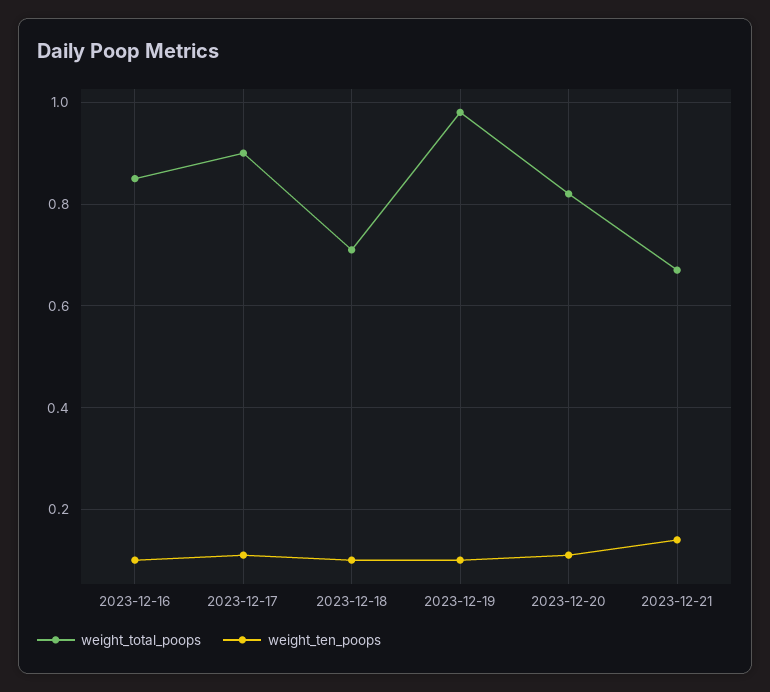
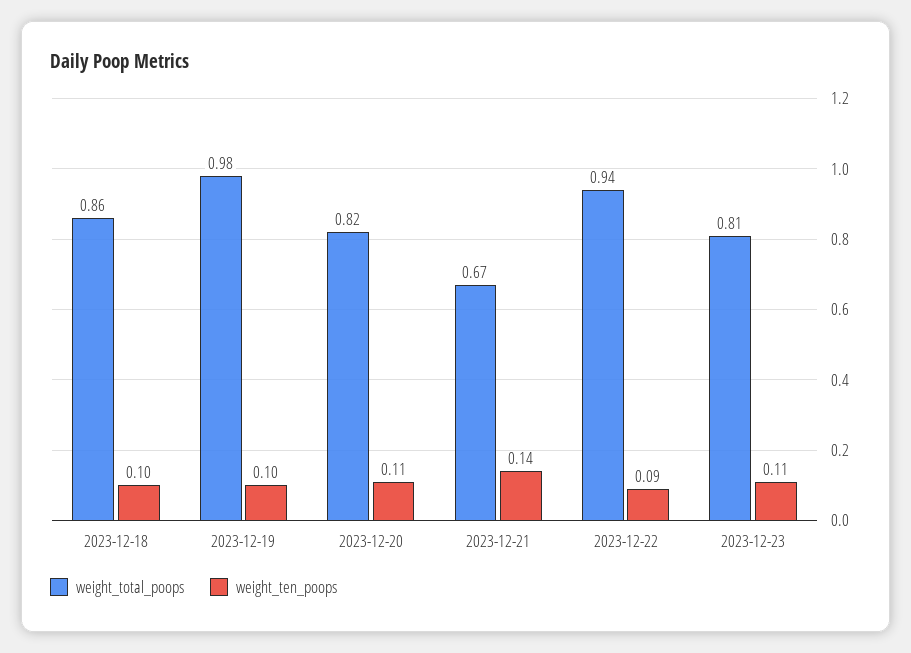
weight_total_poops, 2023-12-16: 0.85 -> none
weight_ten_poops, 2023-12-16: 0.1 -> none
weight_total_poops, 2023-12-17: 0.9 -> none
weight_ten_poops, 2023-12-17: 0.1 -> none
weight_total_poops, 2023-12-18: 0.7 -> 0.86
weight_total_poops, 2023-12-22: none -> 0.94
weight_ten_poops, 2023-12-22: none -> 0.09
weight_total_poops, 2023-12-23: none -> 0.81
weight_ten_poops, 2023-12-23: none -> 0.11

